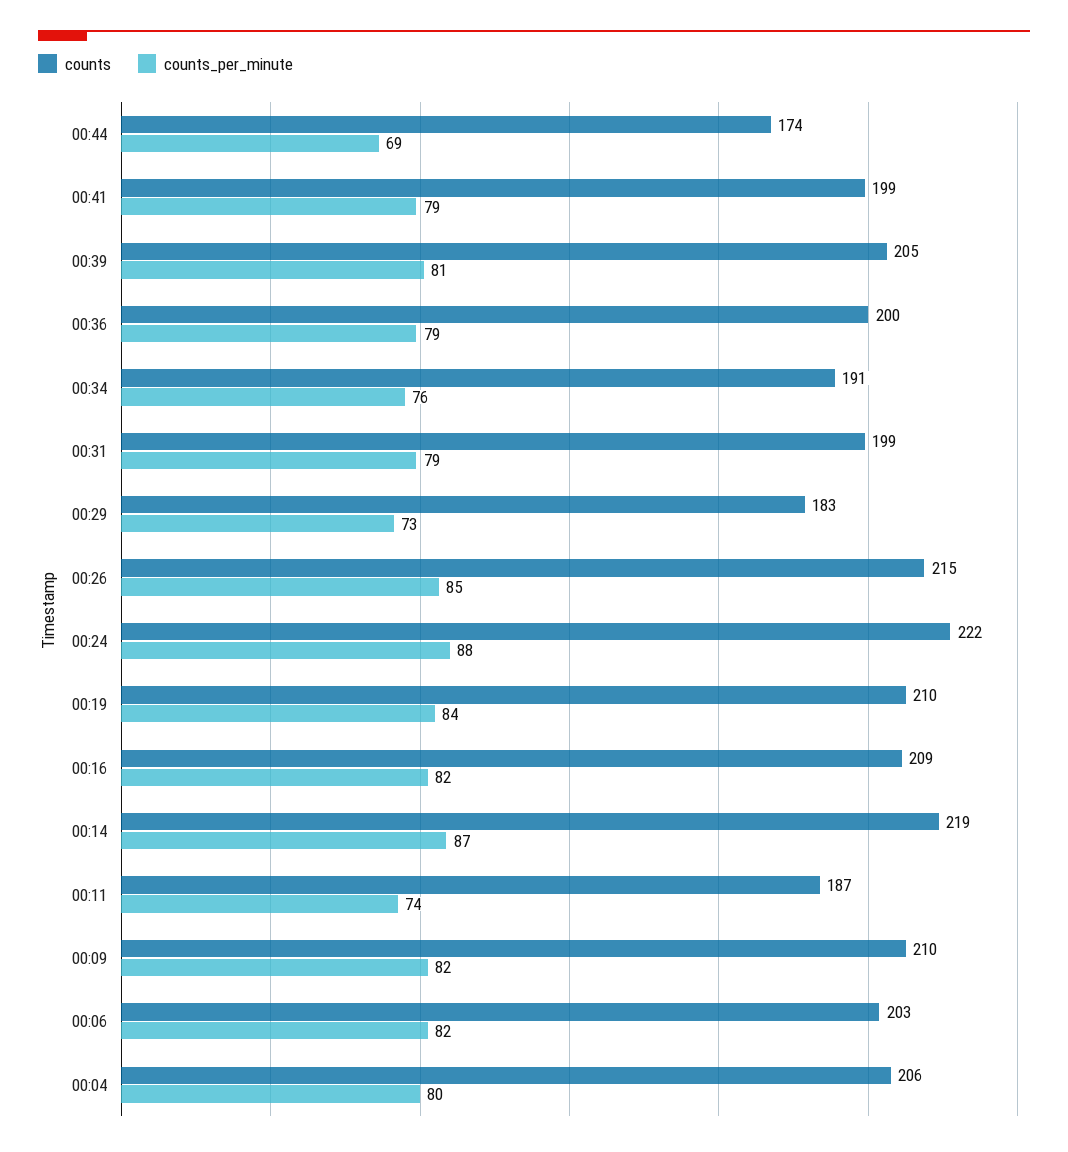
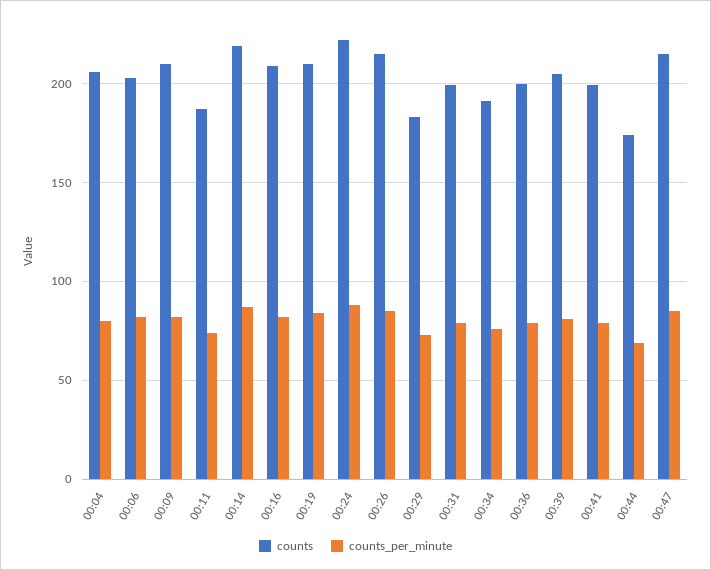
counts, 00:47: none -> 215
counts_per_minute, 00:47: none -> 85

